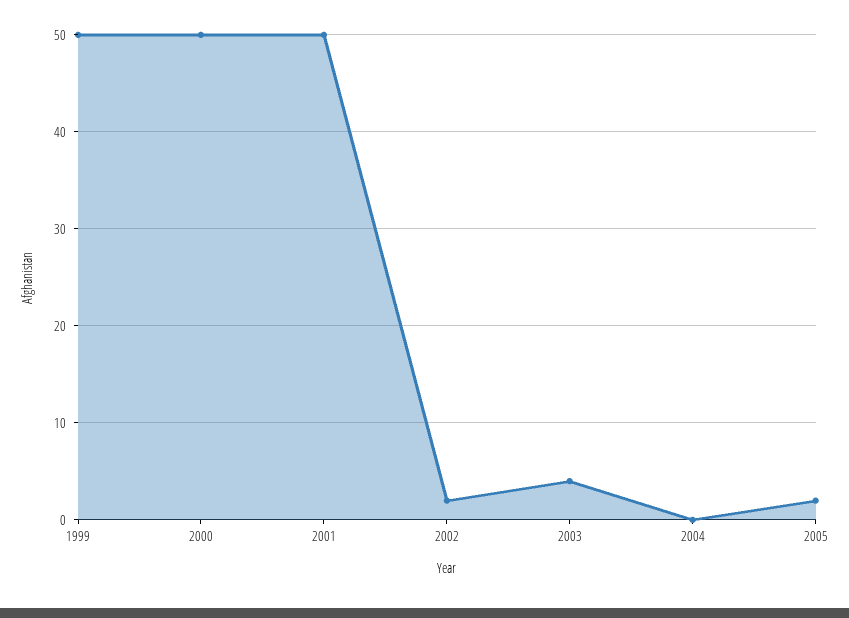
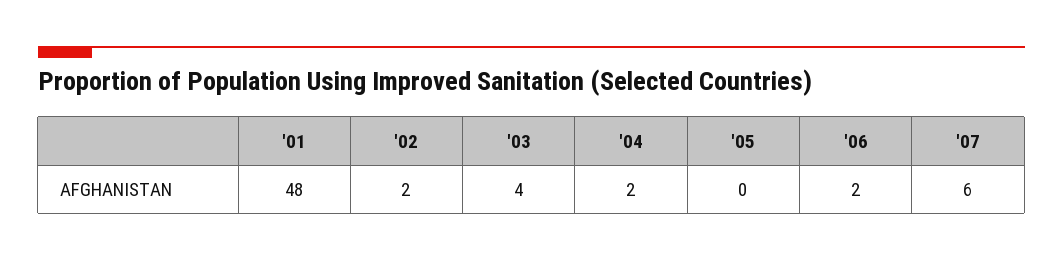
1999: 50 -> none
2000: 50 -> none
2001: 50 -> 48
2004: 0 -> 2
2005: 2 -> 0
'06: none -> 2
'07: none -> 6

